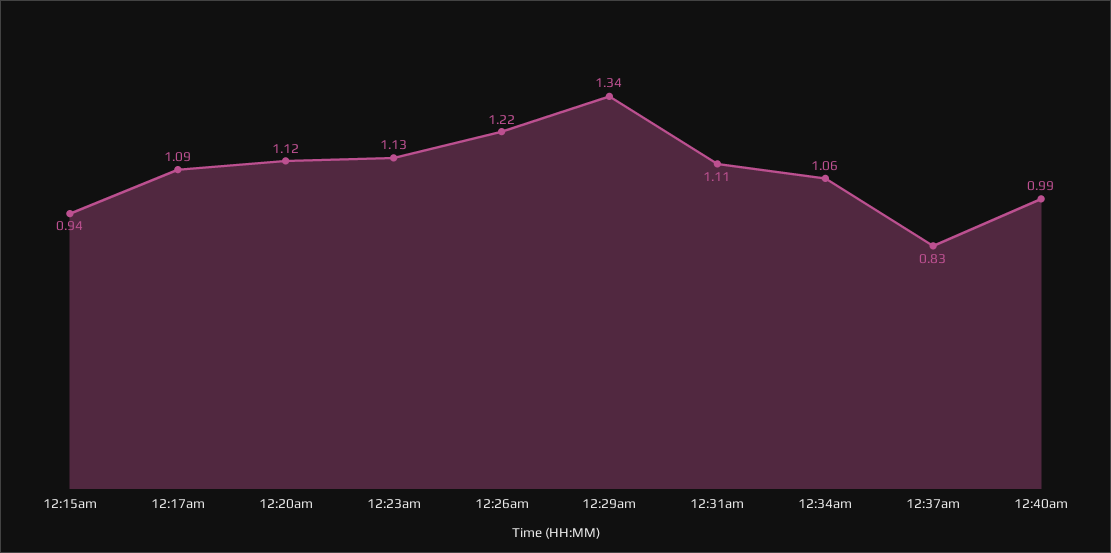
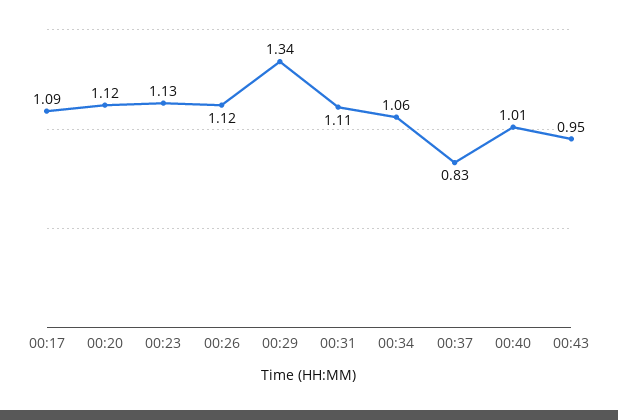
12:15am: 0.94 -> none
12:26am: 1.22 -> 1.12
12:40am: 0.99 -> 1.01
00:43: none -> 0.95

